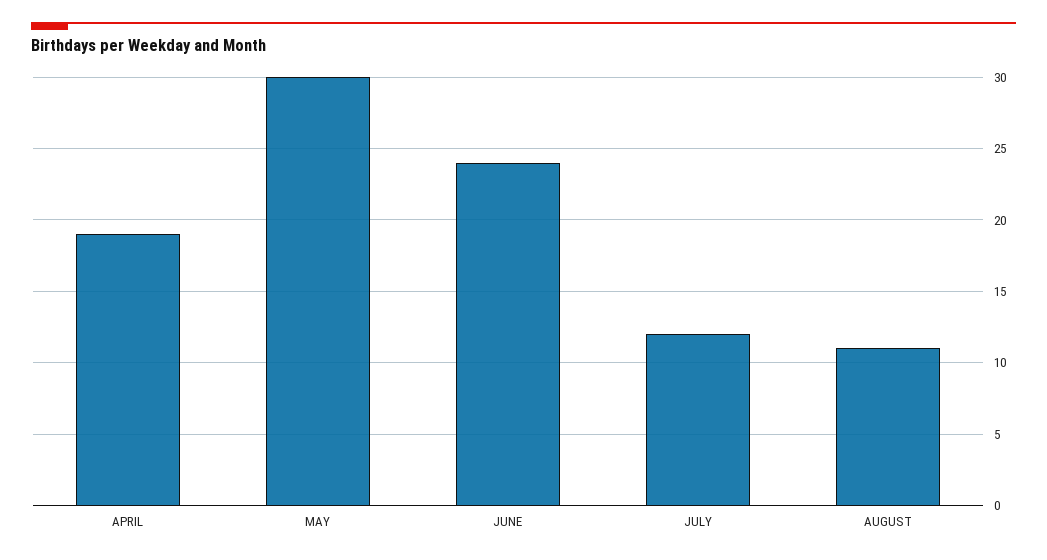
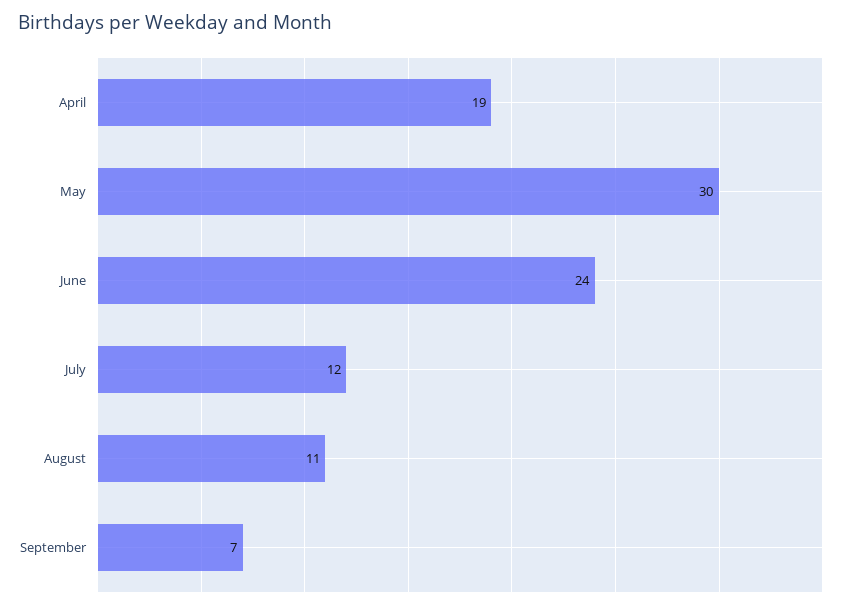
September: none -> 7

